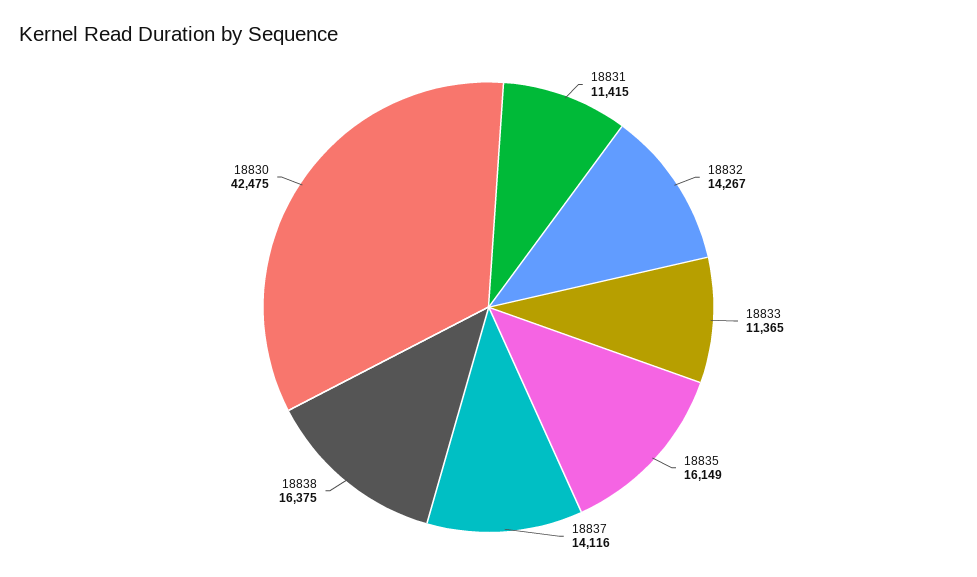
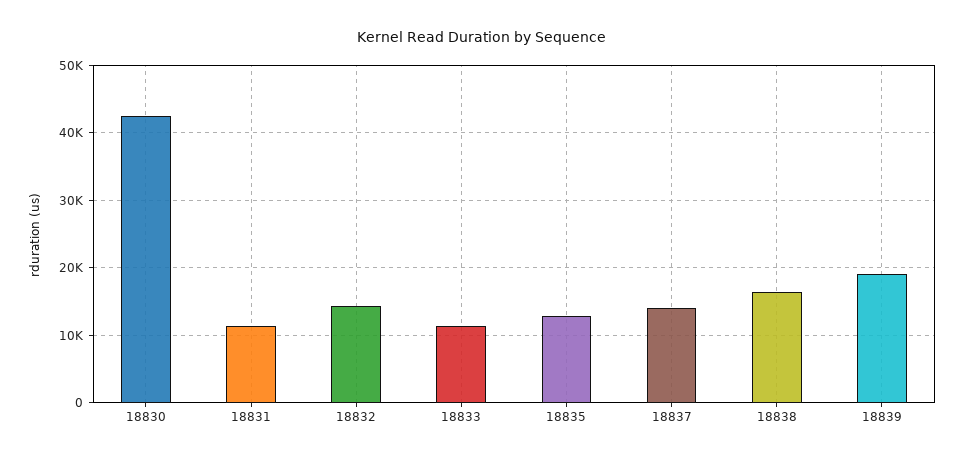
18835: 16149 -> 13000
18839: none -> 19000

